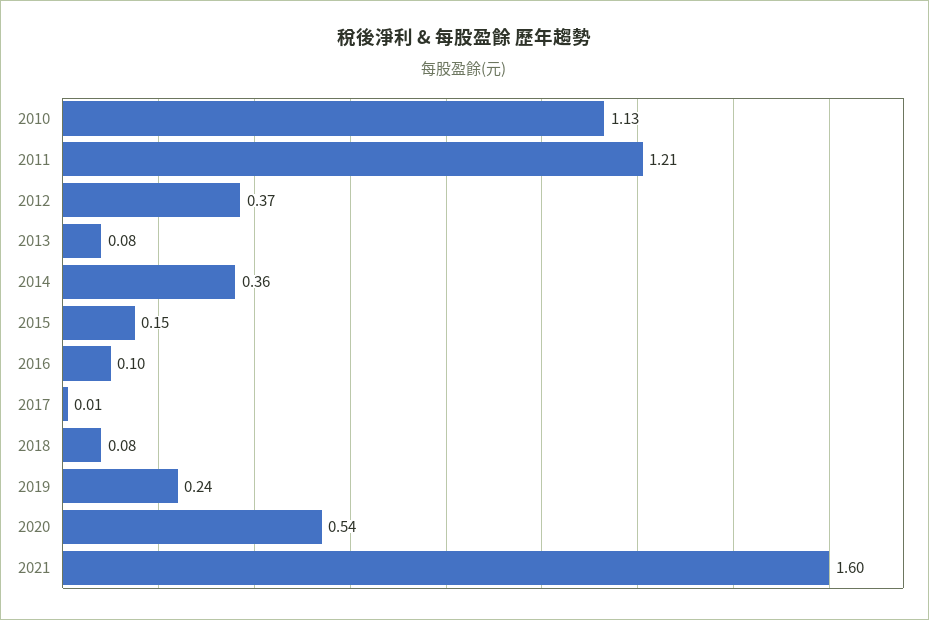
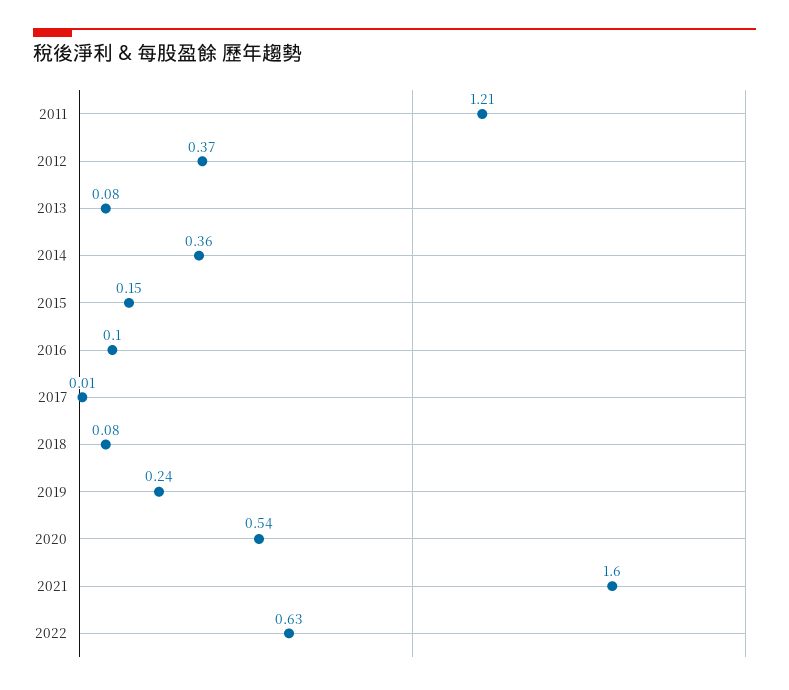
2010: 1.13 -> none
2022: none -> 0.63

